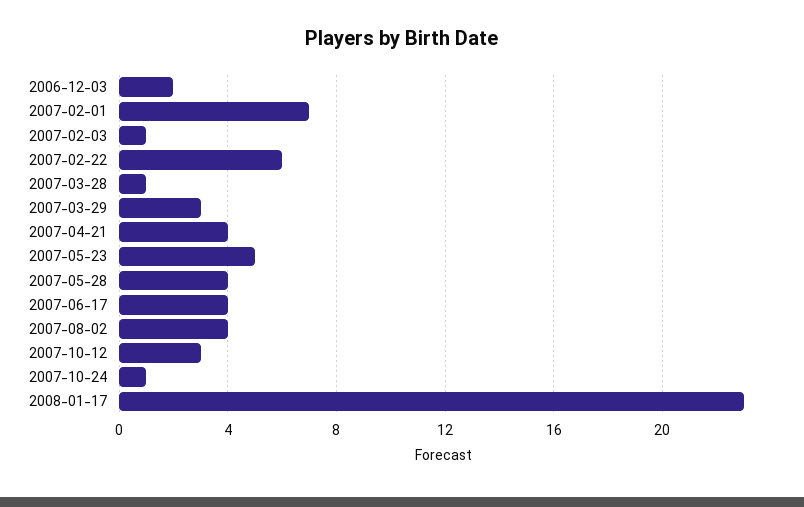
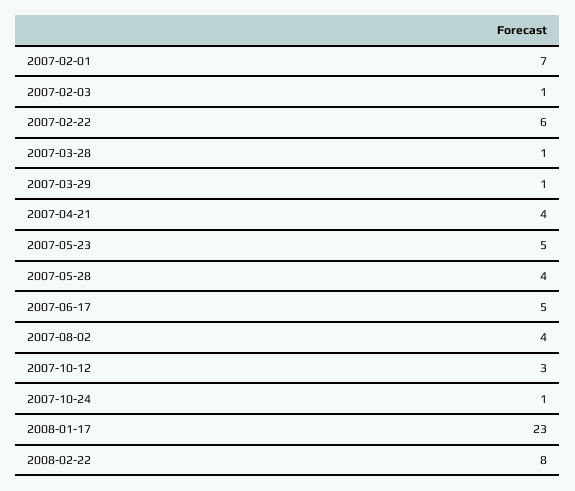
2006-12-03: 2 -> none
2007-03-29: 3 -> 1
2007-06-17: 4 -> 5
2008-02-22: none -> 8

